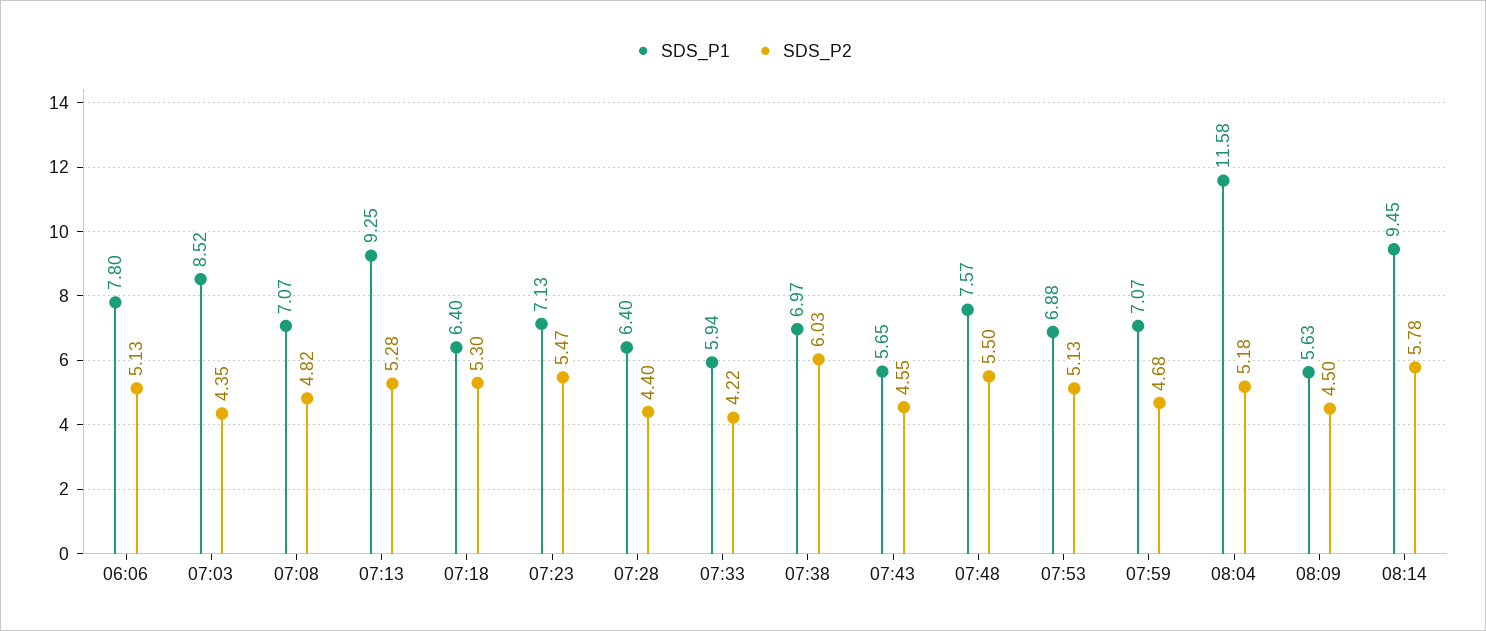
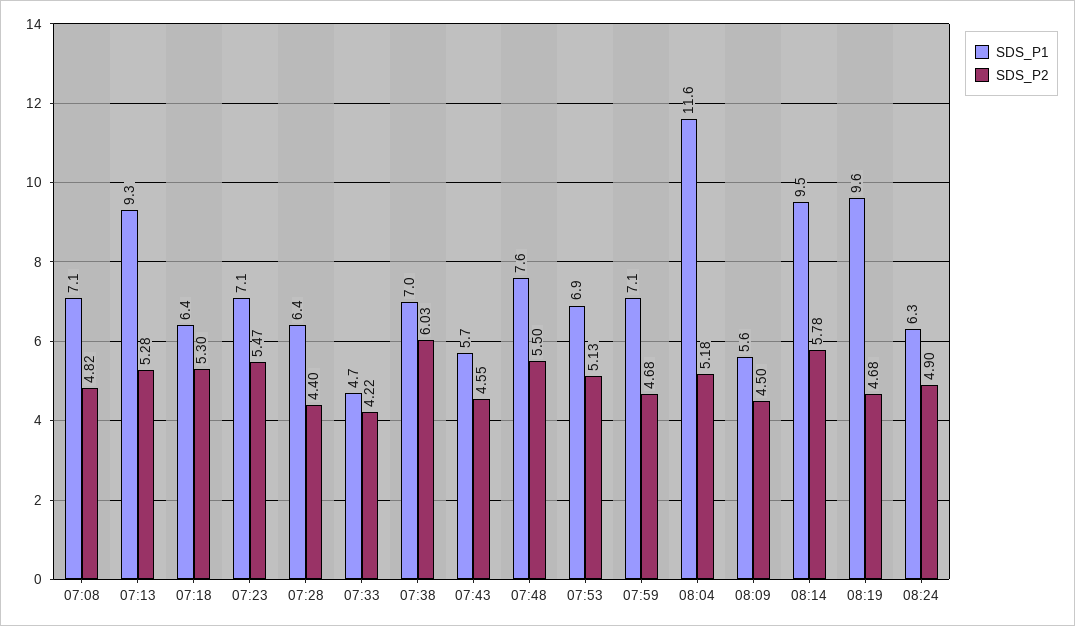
SDS_P1, 06:06: 7.8 -> none
SDS_P2, 06:06: 5.13 -> none
SDS_P1, 07:03: 8.52 -> none
SDS_P2, 07:03: 4.35 -> none
SDS_P1, 07:33: 5.94 -> 4.7
SDS_P1, 08:19: none -> 9.6
SDS_P2, 08:19: none -> 4.68
SDS_P1, 08:24: none -> 6.3
SDS_P2, 08:24: none -> 4.9

